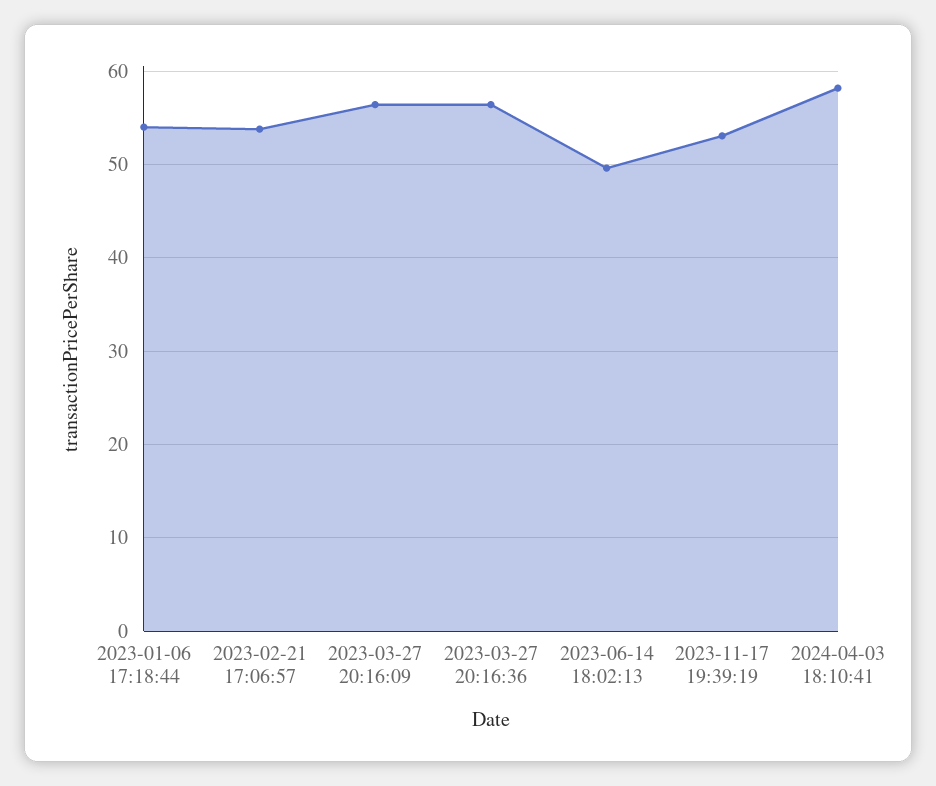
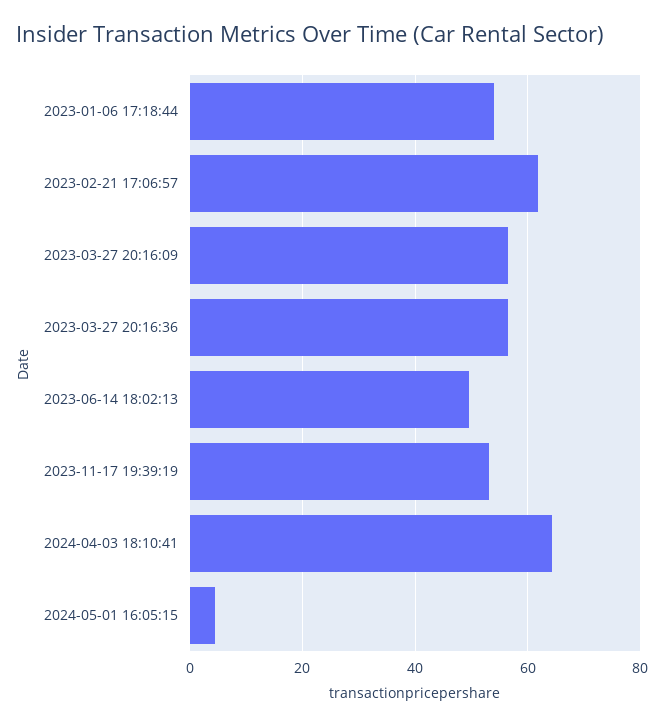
2023-02-21 17:06:57: 54 -> 62
2024-04-03 18:10:41: 58 -> 64
2024-05-01 16:05:15: none -> 4

